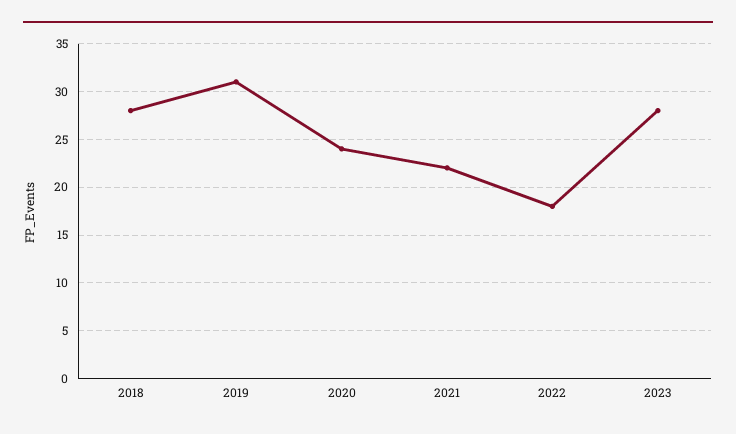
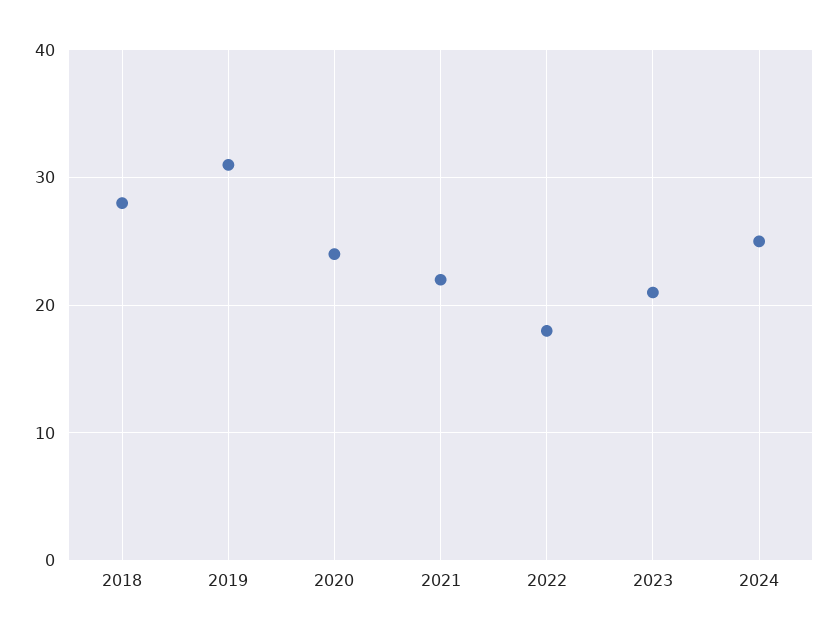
2023: 28 -> 21
2024: none -> 25

